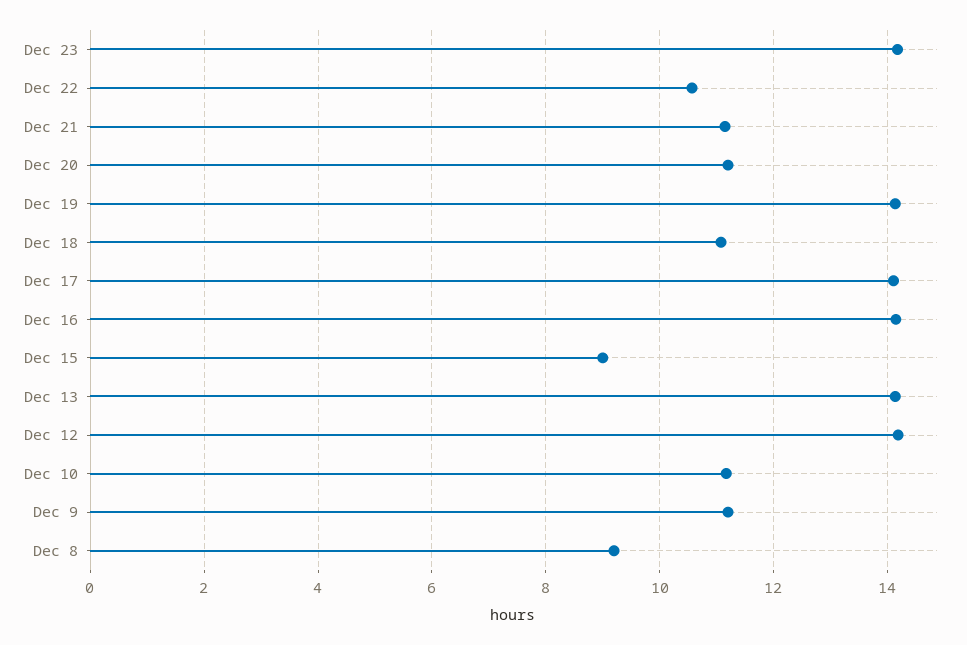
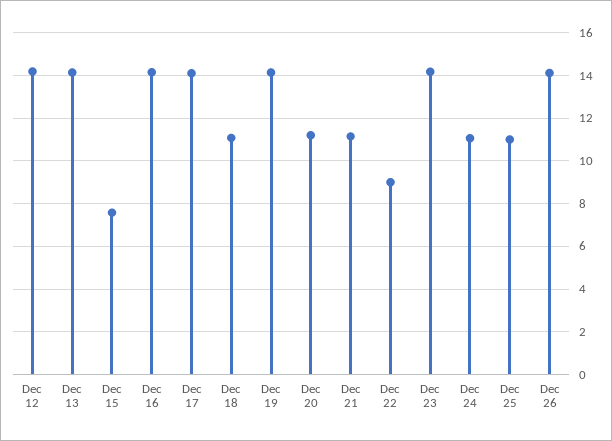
Dec 22: 10.6 -> 9
Dec 15: 9 -> 7.5
Dec 10: 11.2 -> none
Dec 9: 11.2 -> none
Dec 8: 9.2 -> none
Dec 24: none -> 11
Dec 25: none -> 11
Dec 26: none -> 14

